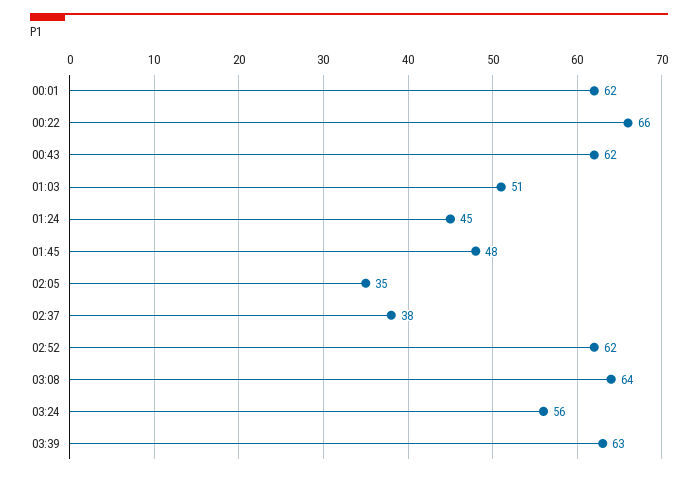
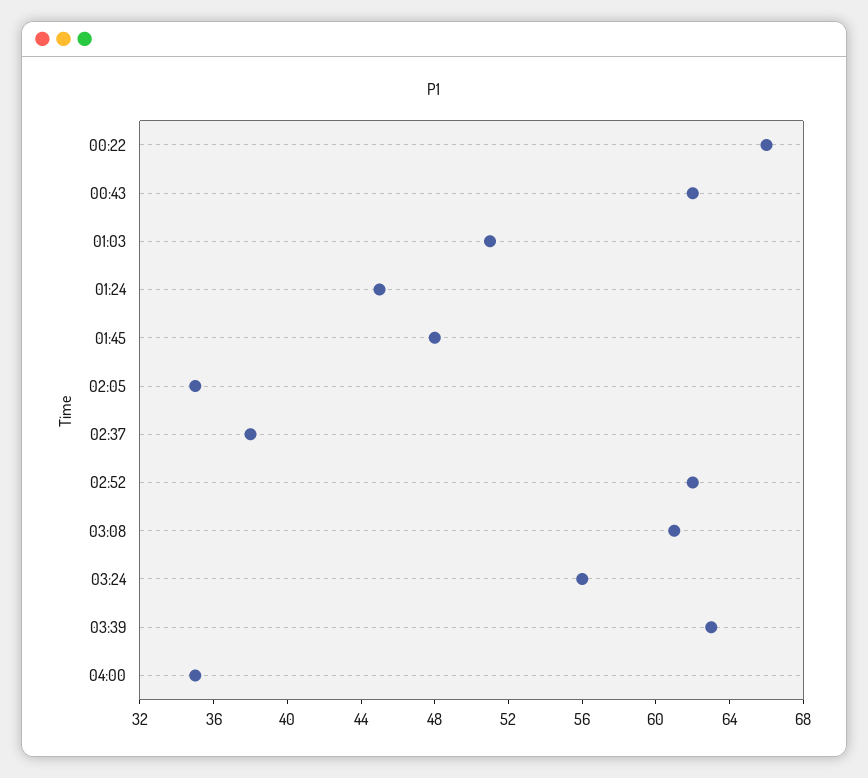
00:01: 62 -> none
03:08: 64 -> 61
04:00: none -> 35

